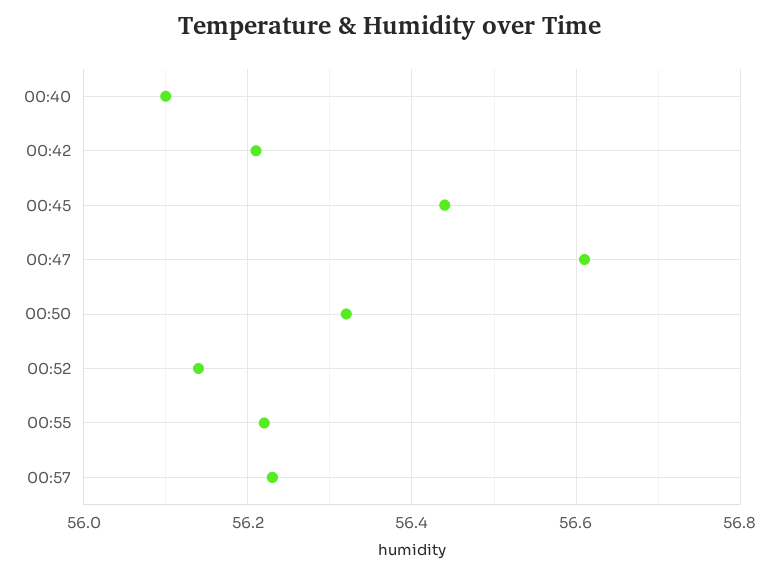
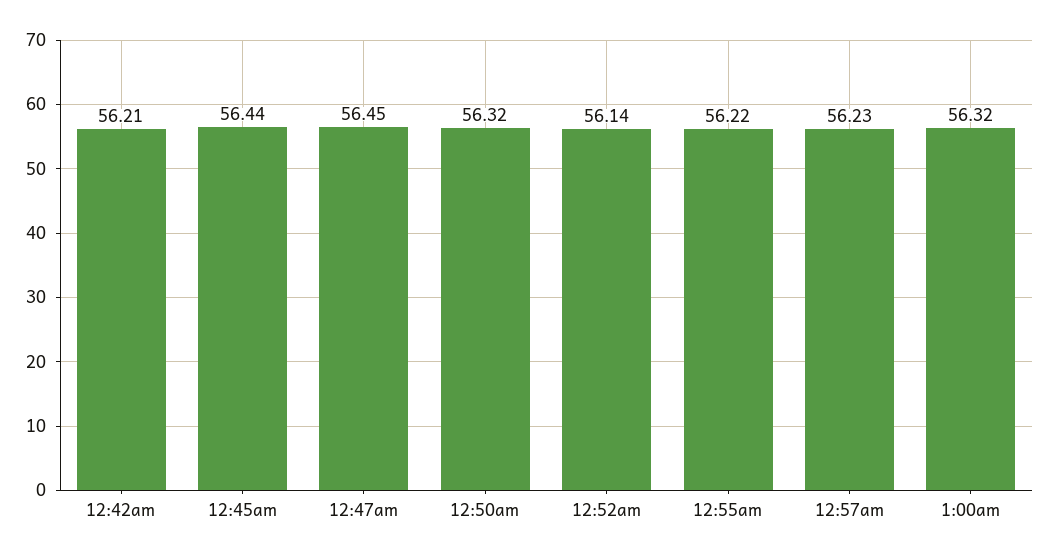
00:40: 56.1 -> none
00:47: 56.6 -> 56.45
1:00am: none -> 56.32

